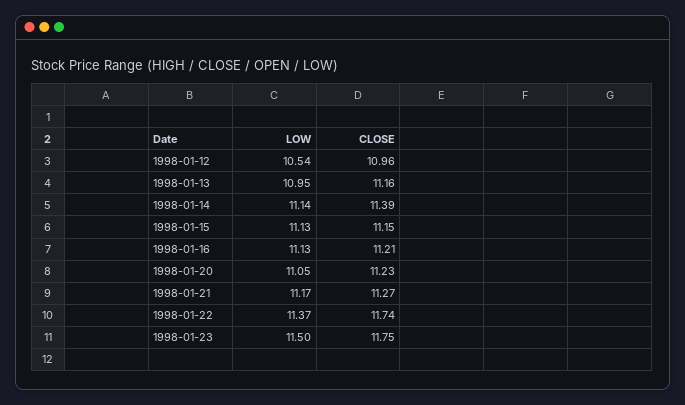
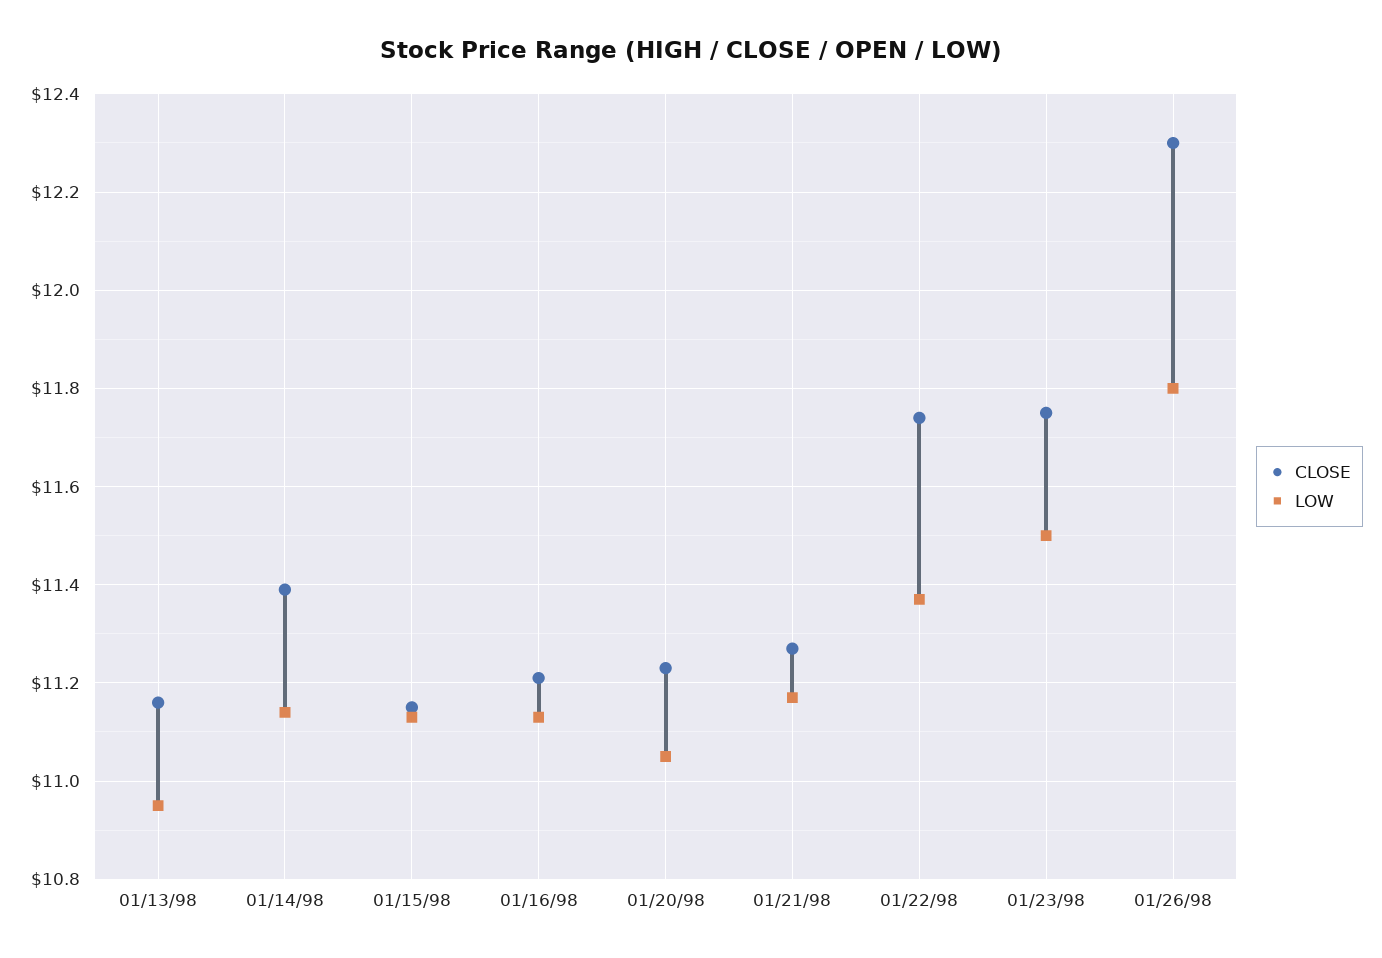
LOW, 1998-01-12: 10.54 -> none
CLOSE, 1998-01-12: 10.96 -> none
CLOSE, 01/26/98: none -> 12.3
LOW, 01/26/98: none -> 11.8

